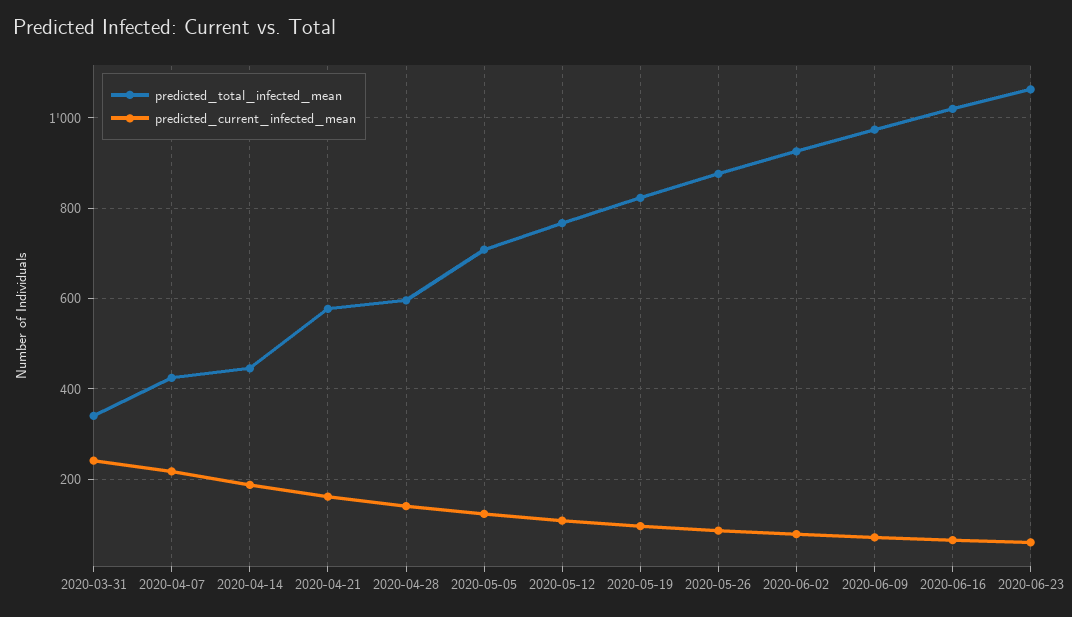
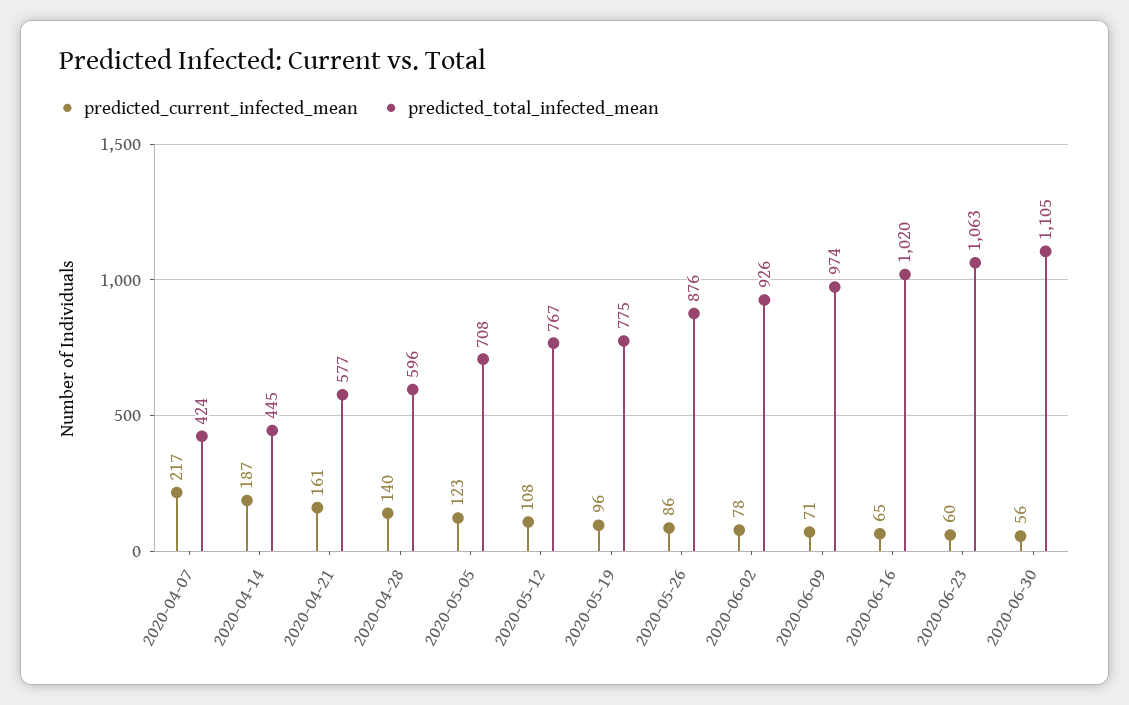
predicted_total_infected_mean, 2020-03-31: 340 -> none
predicted_current_infected_mean, 2020-03-31: 240 -> none
predicted_total_infected_mean, 2020-05-19: 820 -> 775
predicted_current_infected_mean, 2020-06-30: none -> 56
predicted_total_infected_mean, 2020-06-30: none -> 1105

